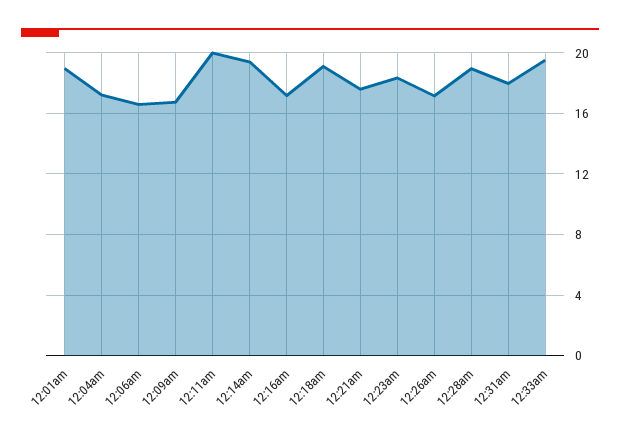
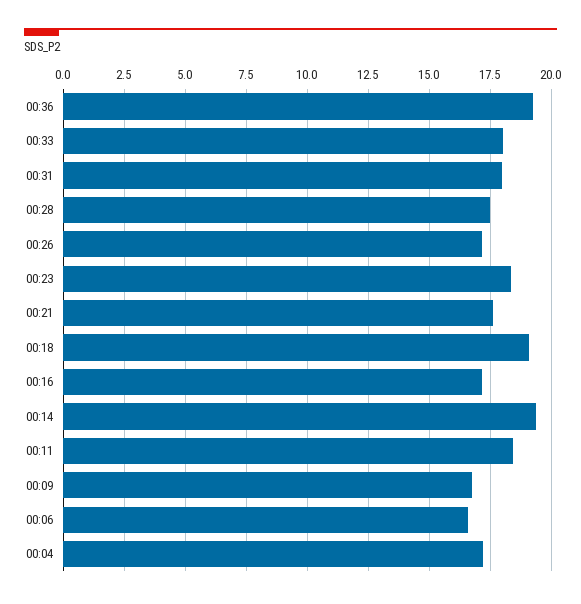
12:01am: 19 -> none
12:11am: 20 -> 18.5
12:28am: 19 -> 17.5
12:33am: 19.5 -> 18
00:36: none -> 19.25

